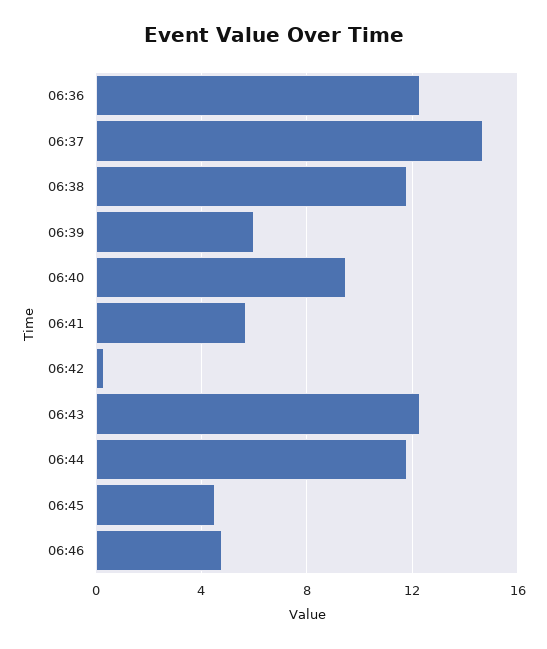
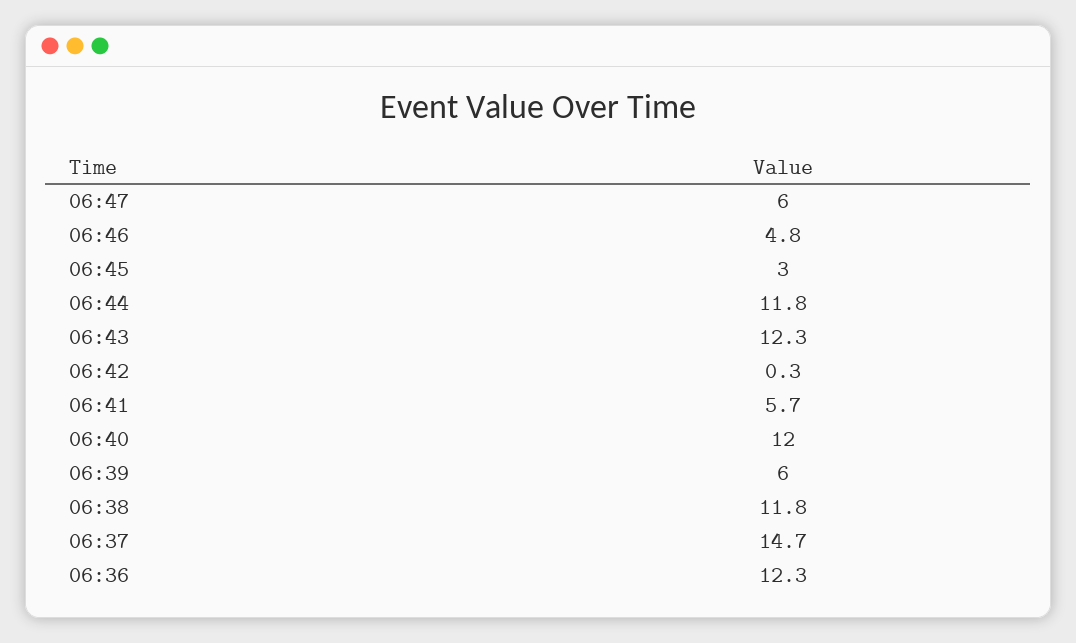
06:40: 9.5 -> 12
06:45: 4.5 -> 3
06:47: none -> 6

